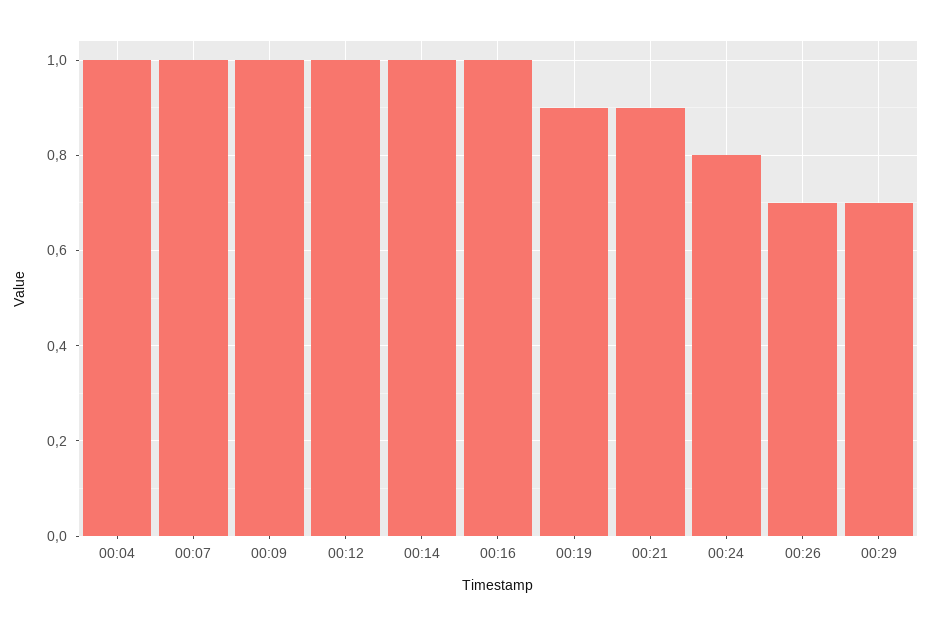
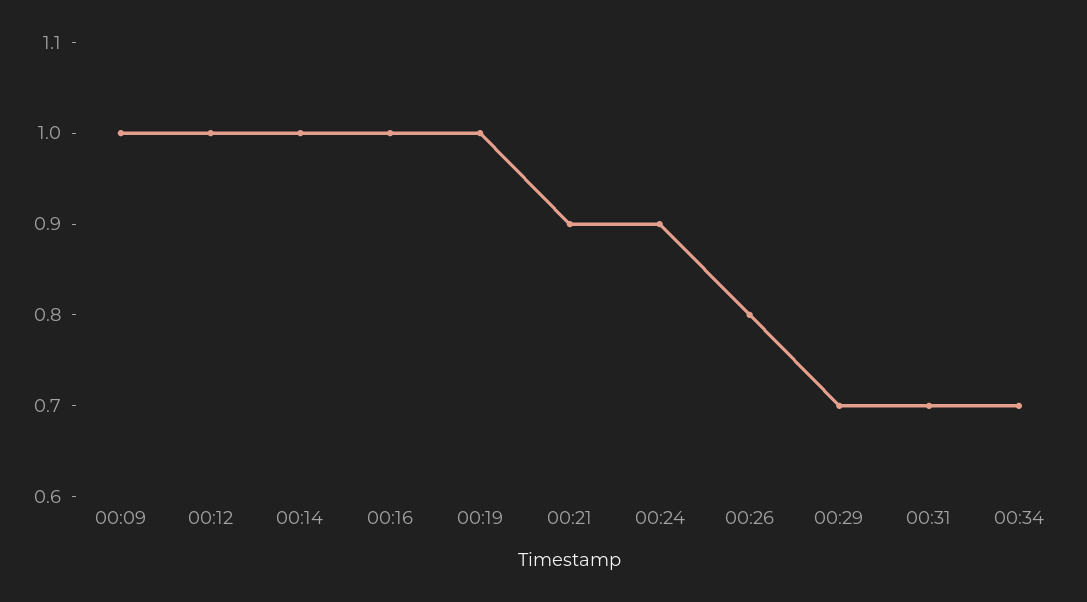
00:04: 1 -> none
00:07: 1 -> none
00:19: 0.9 -> 1
00:24: 0.8 -> 0.9
00:26: 0.7 -> 0.8
00:31: none -> 0.7
00:34: none -> 0.7

